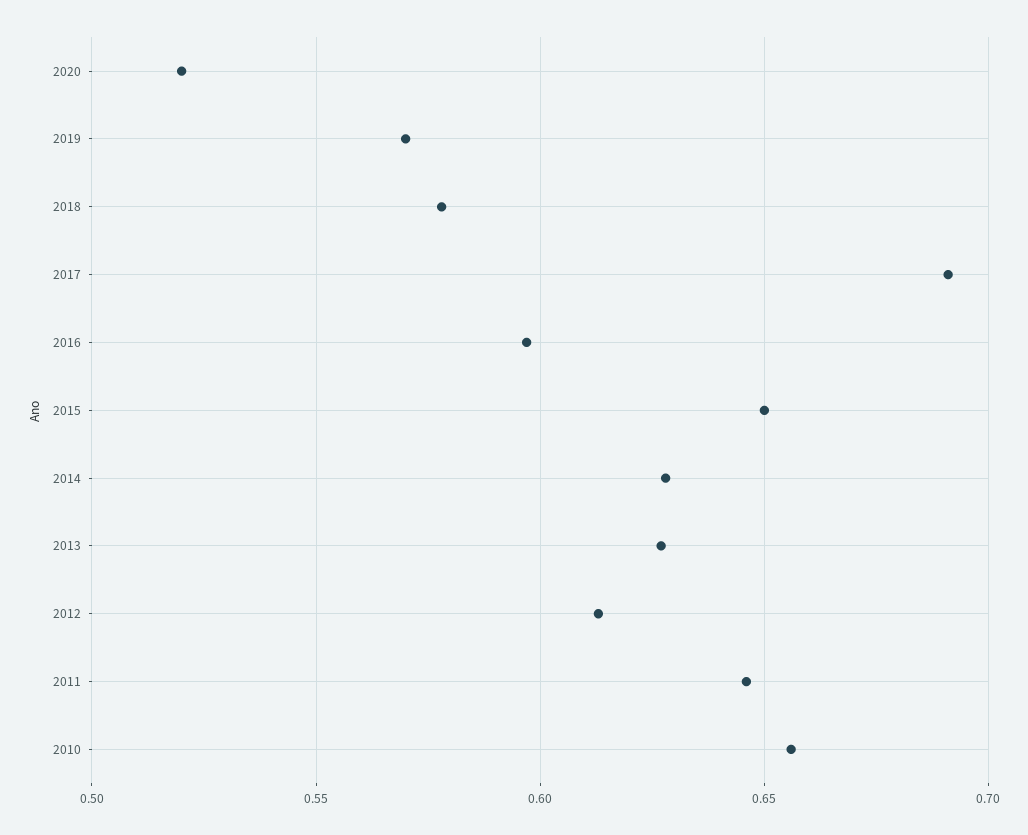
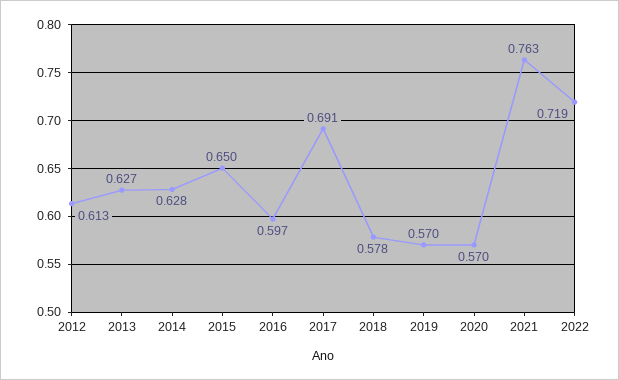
2020: 0.52 -> 0.57
2011: 0.645 -> none
2010: 0.655 -> none
2021: none -> 0.763
2022: none -> 0.719

